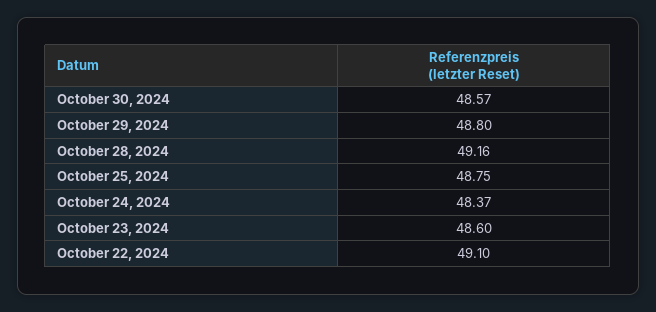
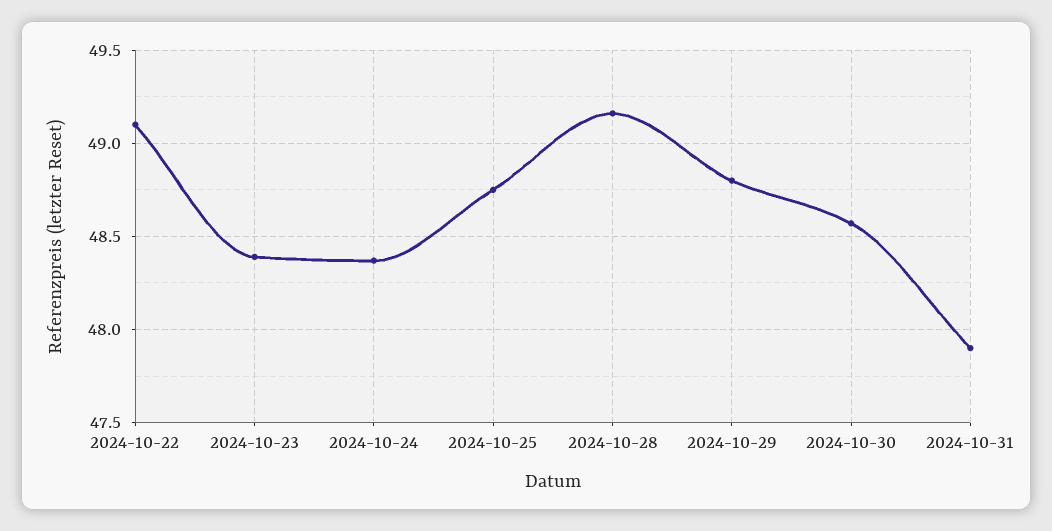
October 23, 2024: 48.6 -> 48.4
2024-10-31: none -> 47.9

